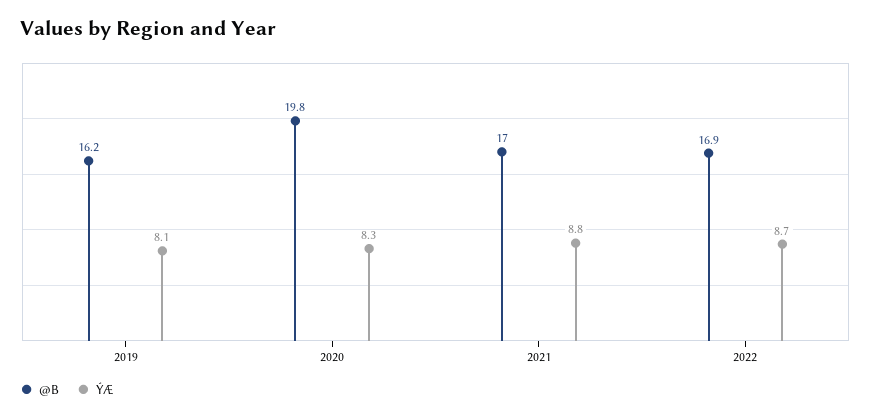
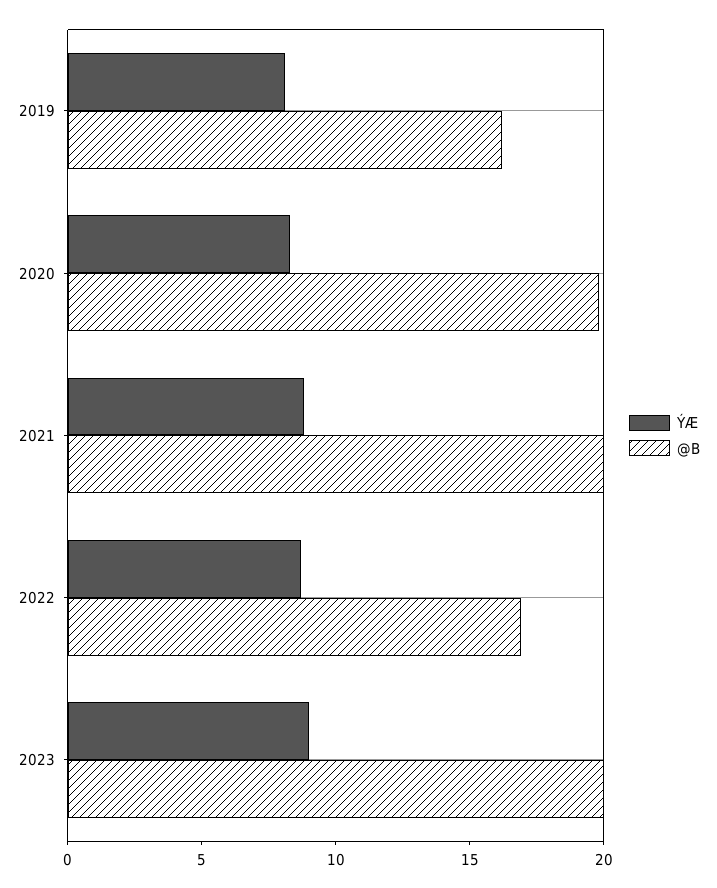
@B, 2021: 17 -> 20
ÝÆ, 2023: none -> 9
@B, 2023: none -> 20

